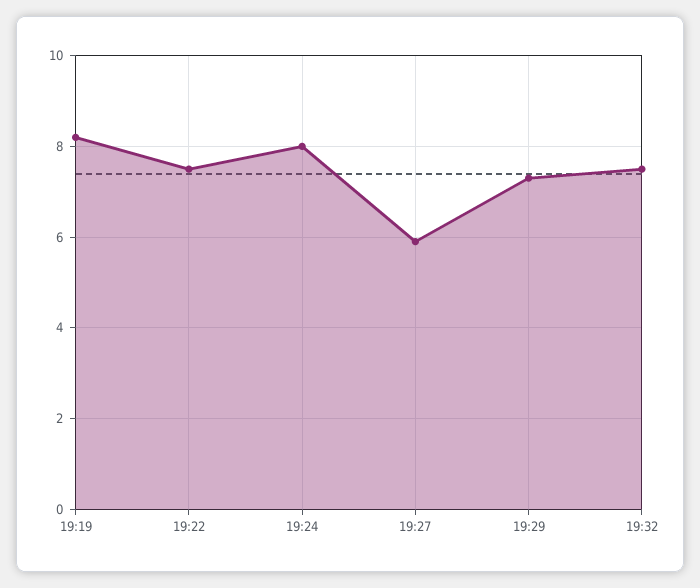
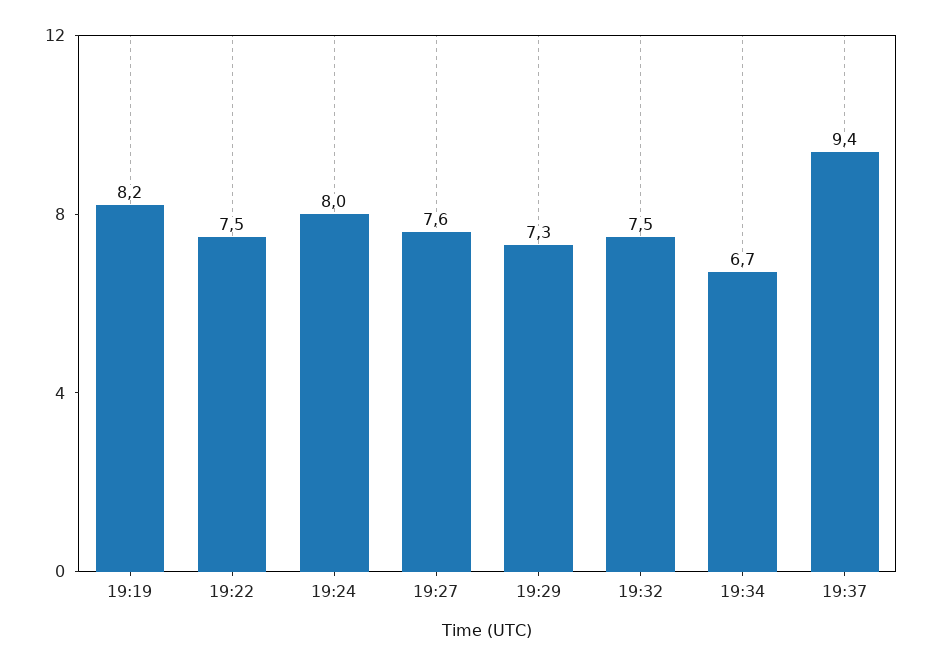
19:27: 6 -> 7.6
19:34: none -> 6.7
19:37: none -> 9.4

